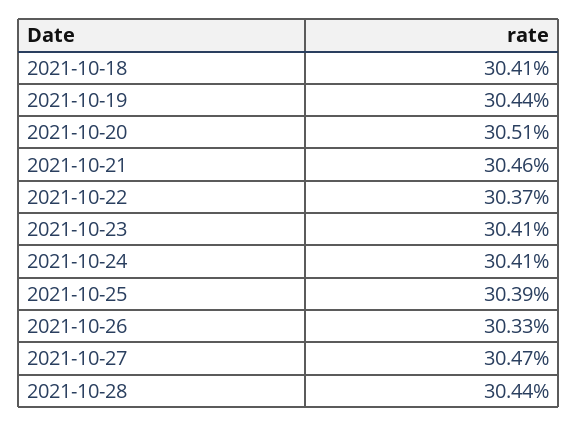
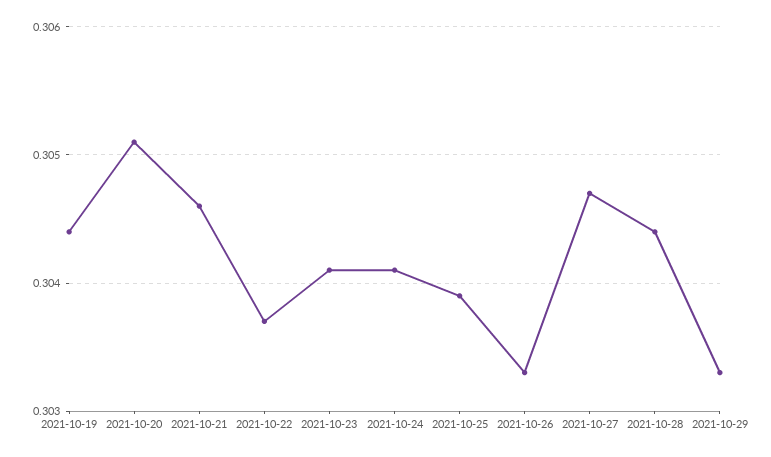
2021-10-18: 0.3041 -> none
2021-10-29: none -> 0.3033

